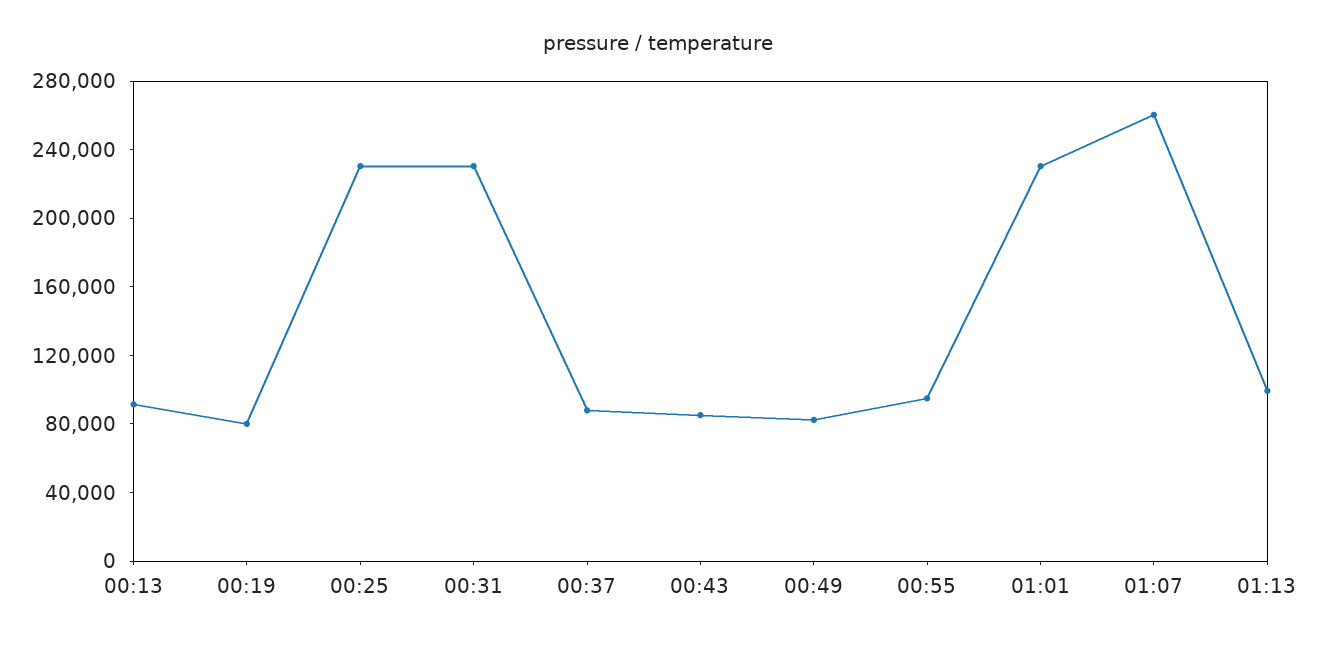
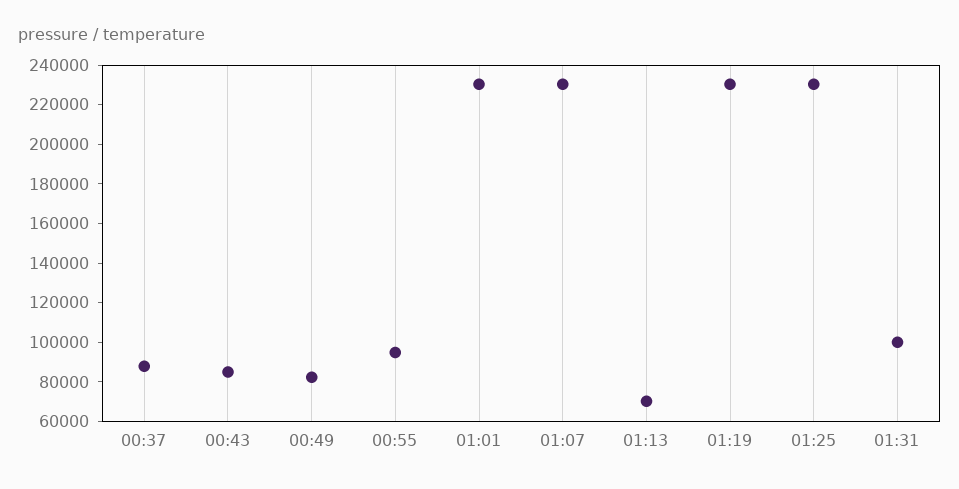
00:13: 90000 -> none
00:19: 80000 -> none
00:25: 230000 -> none
00:31: 230000 -> none
01:07: 260000 -> 230000
01:13: 100000 -> 70000
01:19: none -> 230000
01:25: none -> 230000
01:31: none -> 100000

